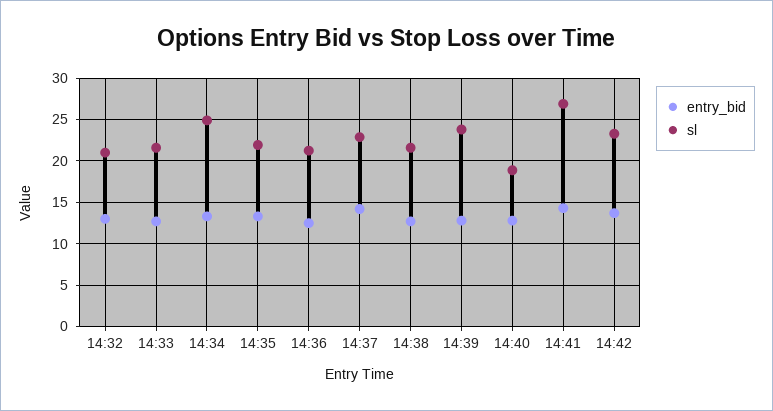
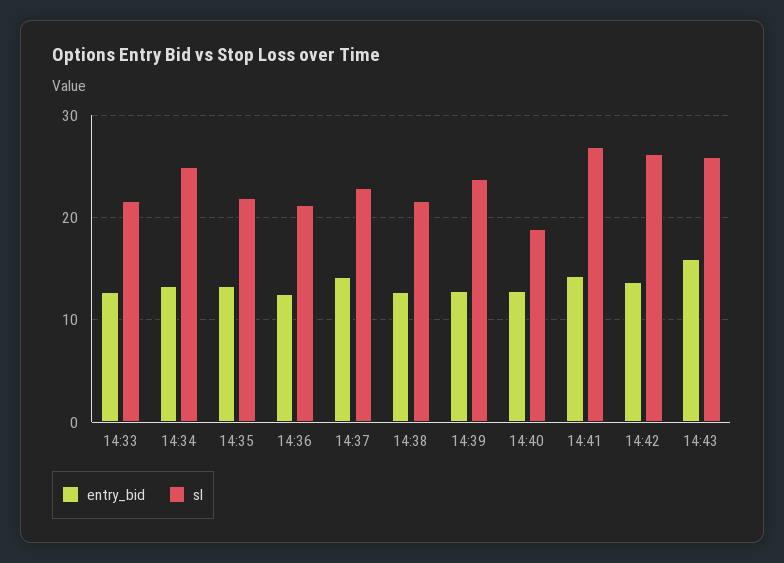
entry_bid, 14:32: 13 -> none
sl, 14:32: 21 -> none
sl, 14:42: 23 -> 26
entry_bid, 14:43: none -> 16
sl, 14:43: none -> 26

